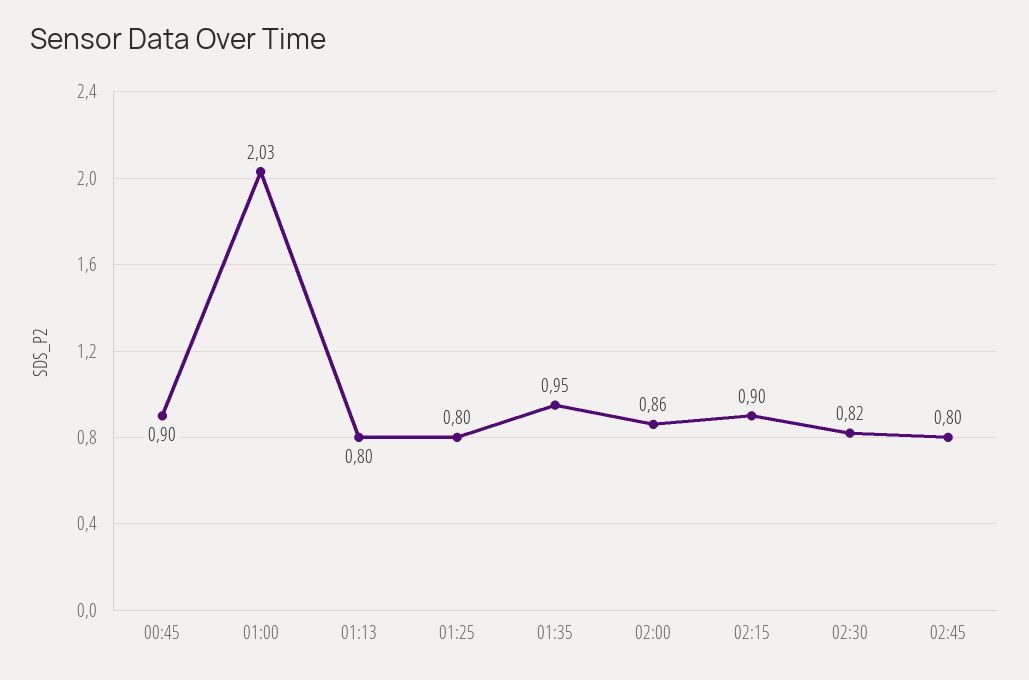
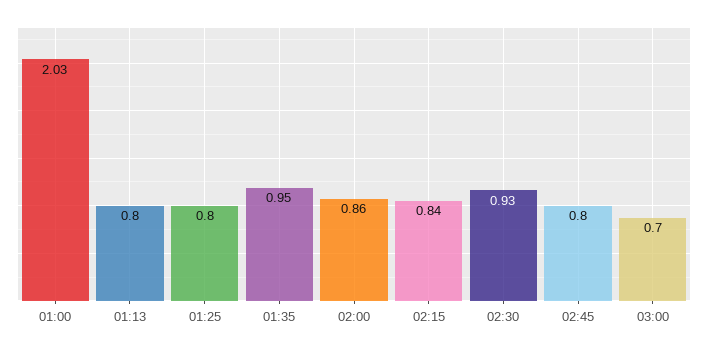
00:45: 0.9 -> none
02:15: 0.9 -> 0.84
02:30: 0.82 -> 0.93
03:00: none -> 0.7

